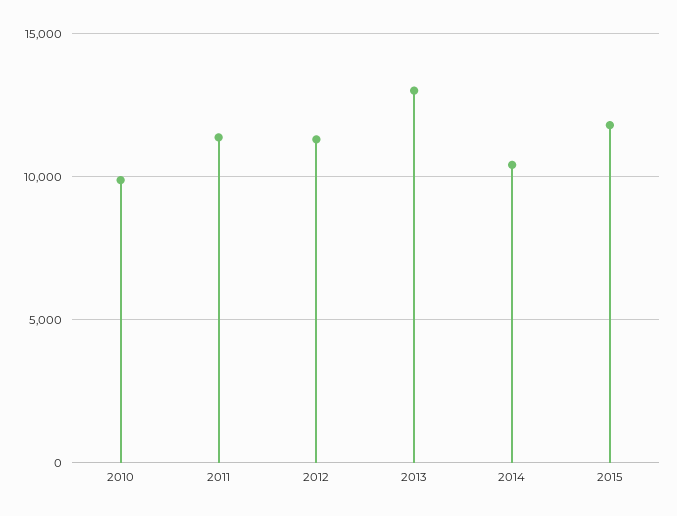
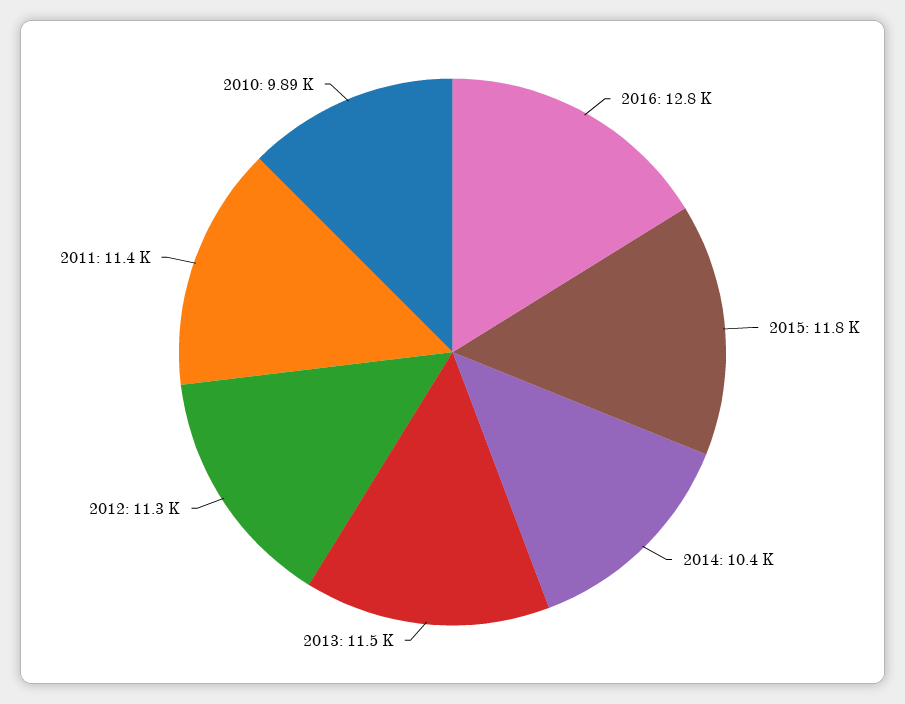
2013: 13000 -> 11500
2016: none -> 12800

